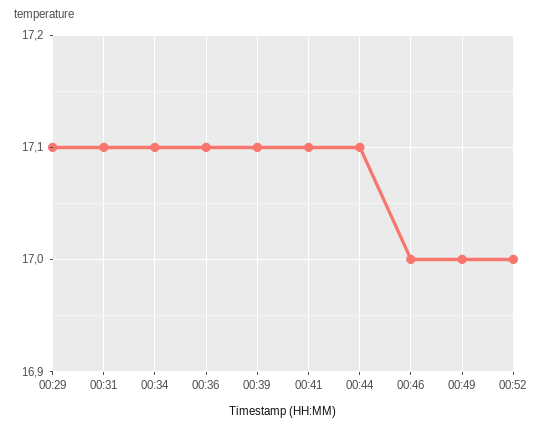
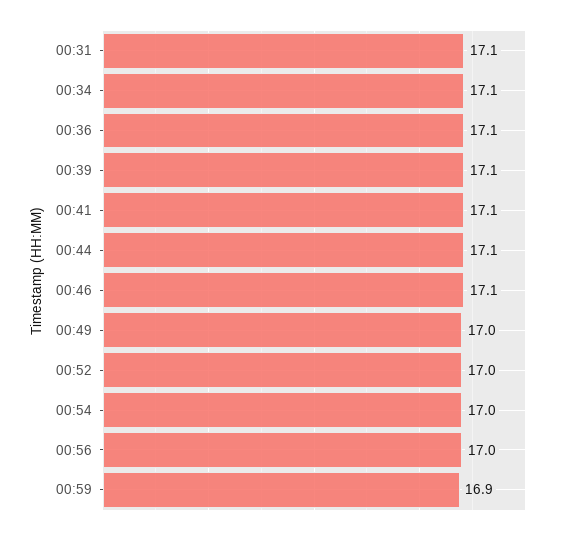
00:29: 17.1 -> none
00:46: 17 -> 17.1
00:54: none -> 17
00:56: none -> 17
00:59: none -> 16.9

